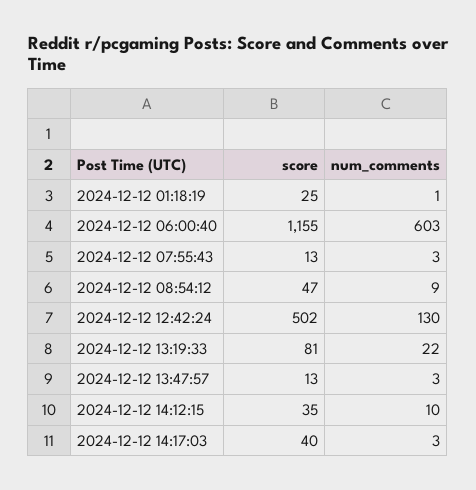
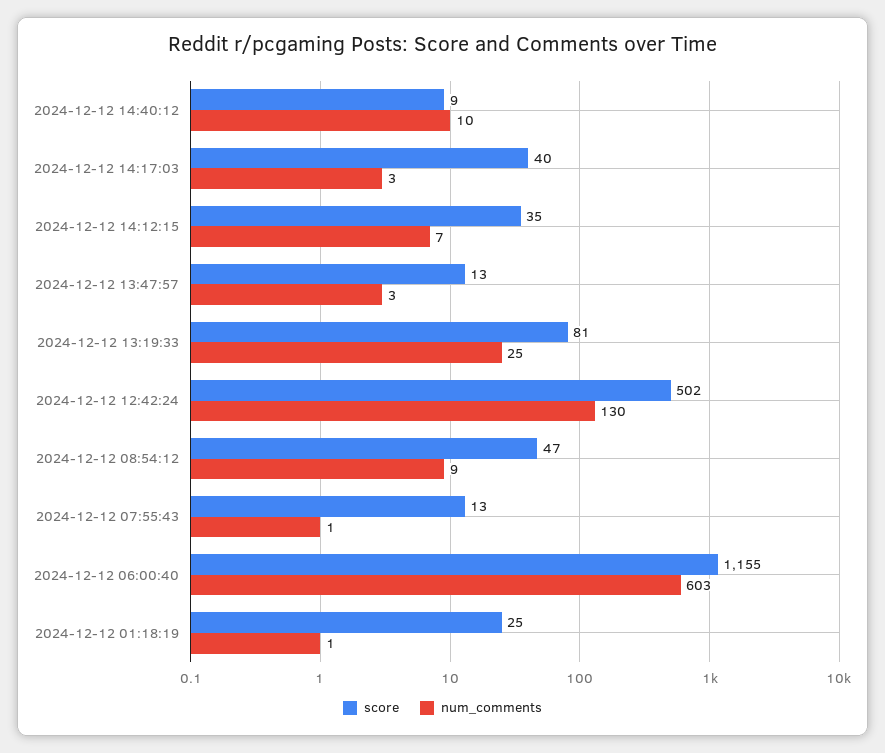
num_comments, 2024-12-12 07:55:43: 3 -> 1
num_comments, 2024-12-12 13:19:33: 22 -> 25
num_comments, 2024-12-12 14:12:15: 10 -> 7
score, 2024-12-12 14:40:12: none -> 9
num_comments, 2024-12-12 14:40:12: none -> 10

